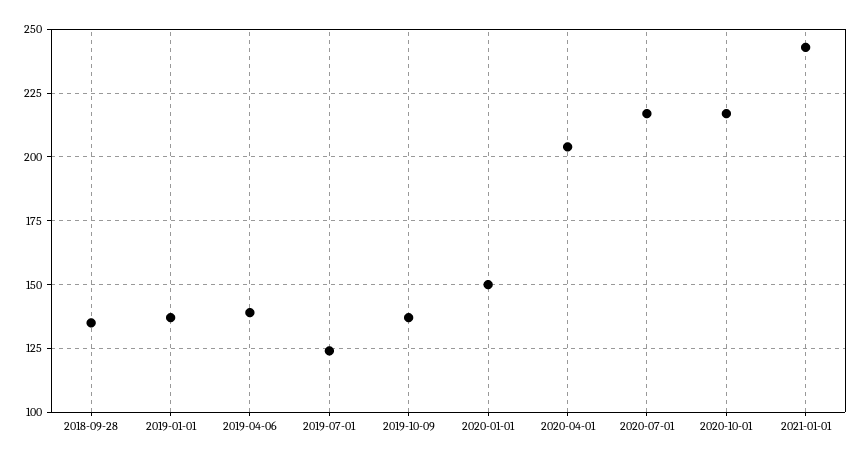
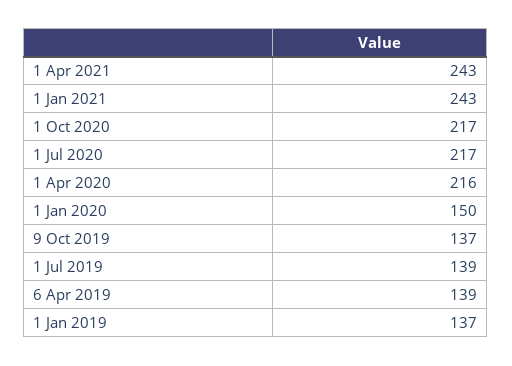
2018-09-28: 135 -> none
2019-07-01: 125 -> 139
2020-04-01: 205 -> 216
1 Apr 2021: none -> 243

